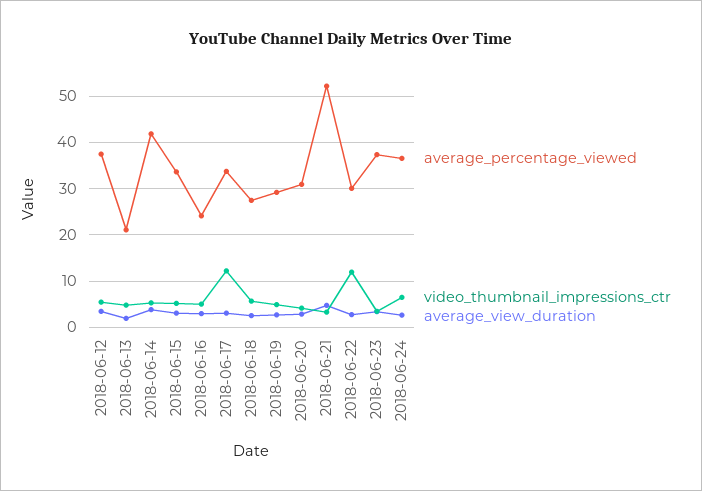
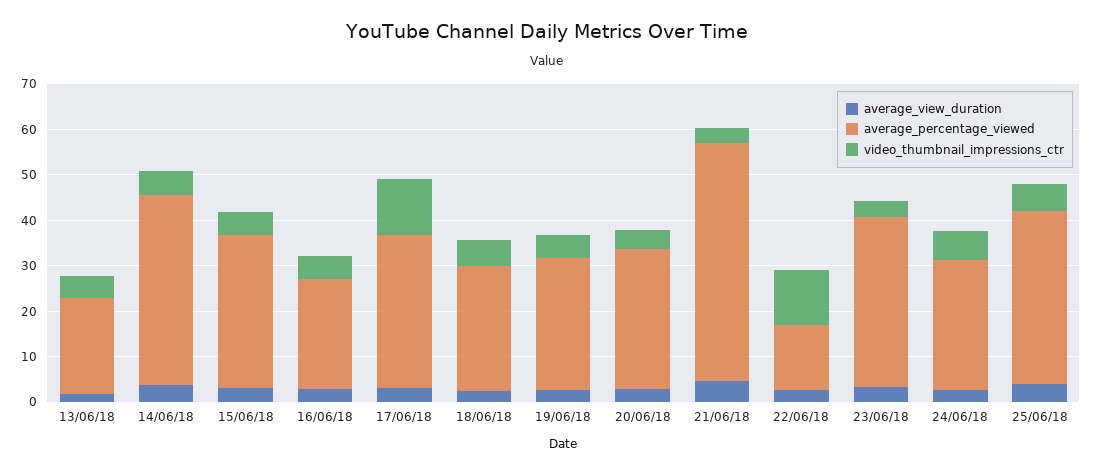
average_percentage_viewed, 2018-06-12: 38 -> none
video_thumbnail_impressions_ctr, 2018-06-12: 6 -> none
average_view_duration, 2018-06-12: 4 -> none
average_percentage_viewed, 2018-06-22: 30 -> 14
average_percentage_viewed, 2018-06-24: 36 -> 28
average_view_duration, 25/06/18: none -> 4
average_percentage_viewed, 25/06/18: none -> 38
video_thumbnail_impressions_ctr, 25/06/18: none -> 6

